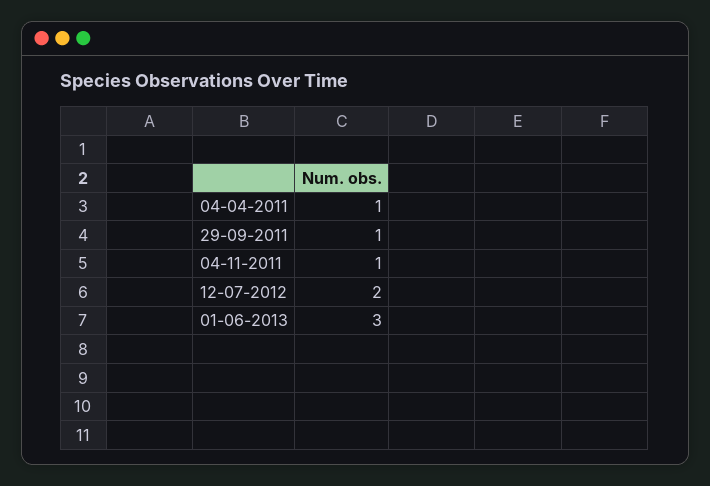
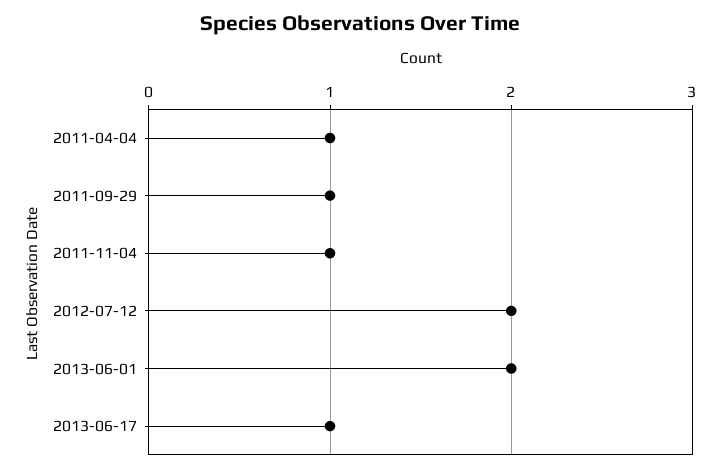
01-06-2013: 3 -> 2
2013-06-17: none -> 1

